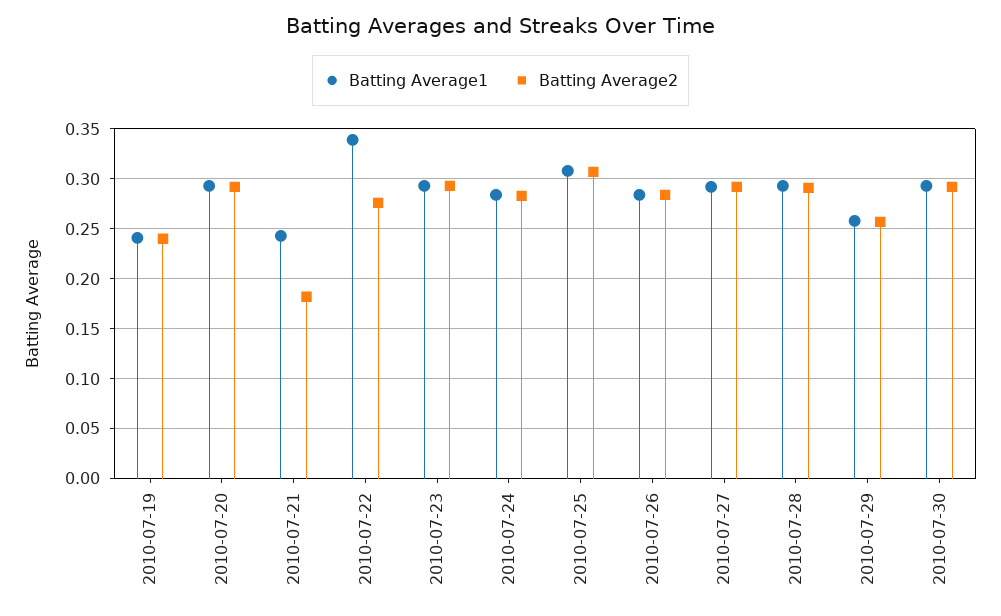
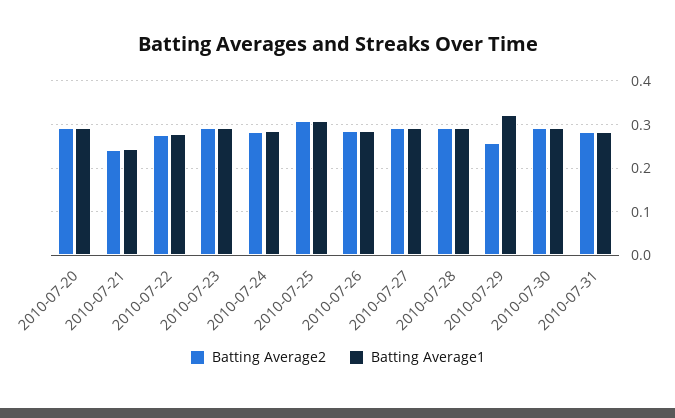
Batting Average1, 2010-07-19: 0.24 -> none
Batting Average2, 2010-07-19: 0.24 -> none
Batting Average2, 2010-07-21: 0.18 -> 0.24
Batting Average1, 2010-07-22: 0.34 -> 0.28
Batting Average1, 2010-07-29: 0.26 -> 0.32
Batting Average2, 2010-07-31: none -> 0.28
Batting Average1, 2010-07-31: none -> 0.28

